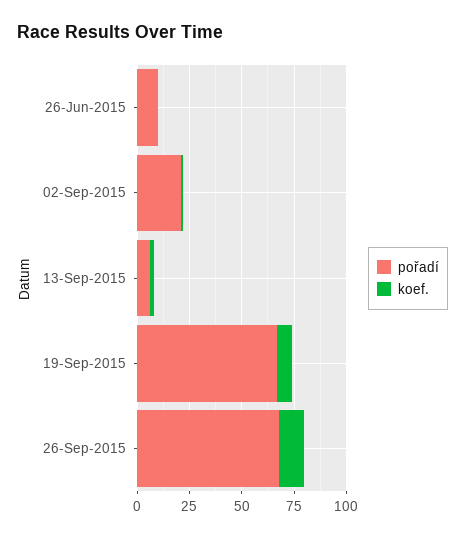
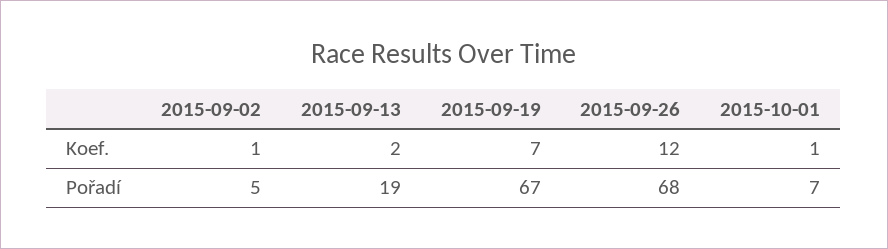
pořadí, 26-Jun-2015: 10 -> none
koef., 26-Jun-2015: 0 -> none
pořadí, 02-Sep-2015: 20 -> 5
pořadí, 13-Sep-2015: 5 -> 19
koef., 2015-10-01: none -> 1
pořadí, 2015-10-01: none -> 7

